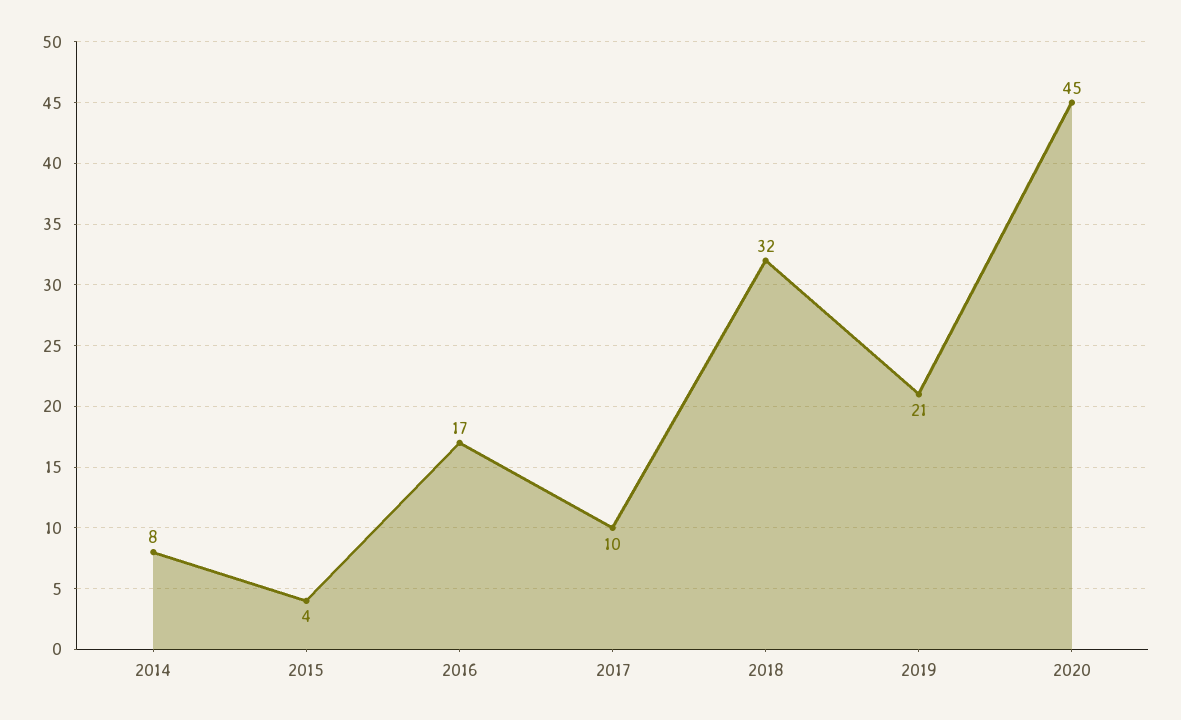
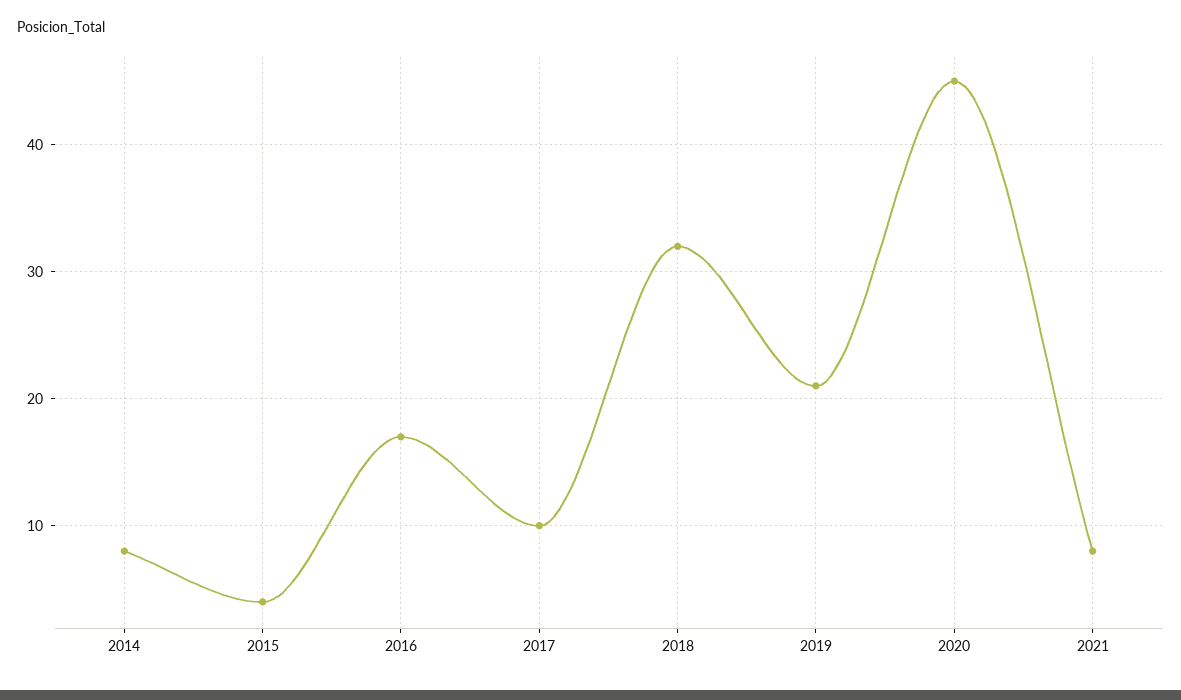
2021: none -> 8

